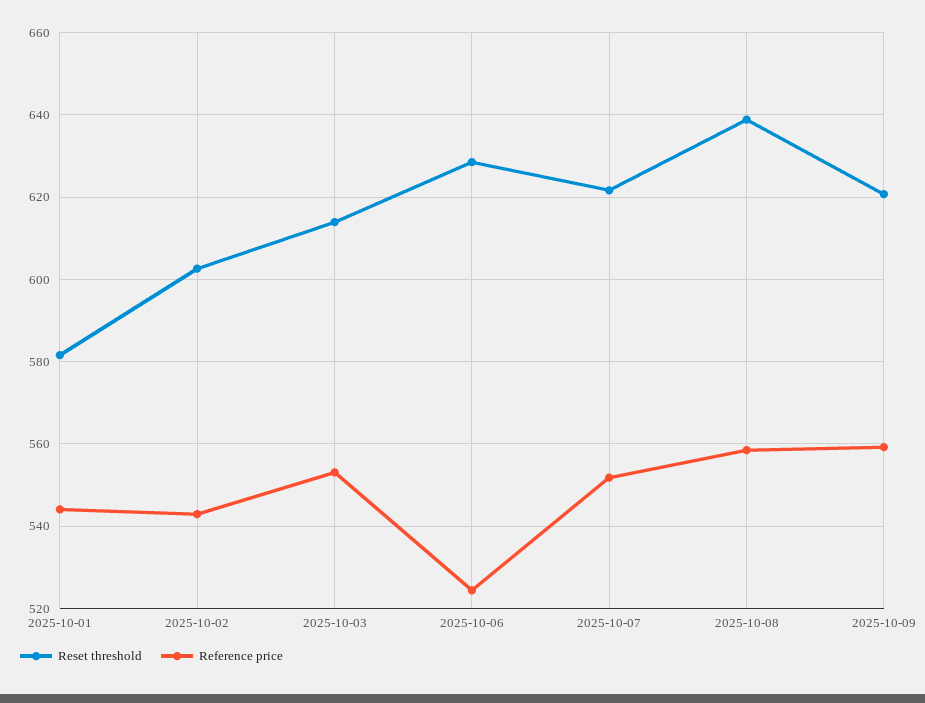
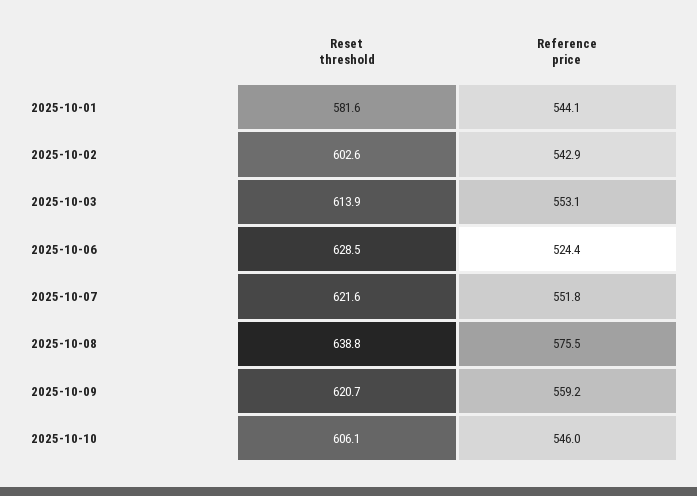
Reference price, 2025-10-08: 558 -> 575.5
Reset threshold, 2025-10-10: none -> 606.1
Reference price, 2025-10-10: none -> 546

